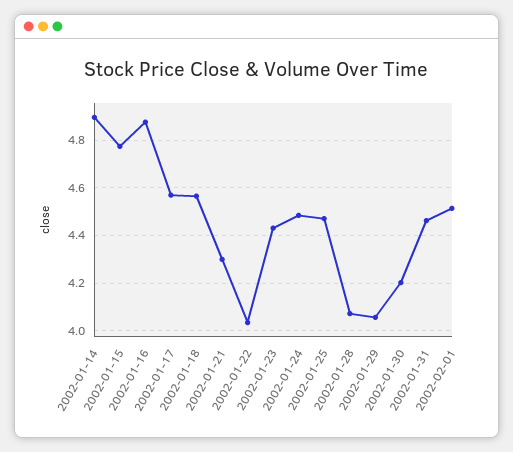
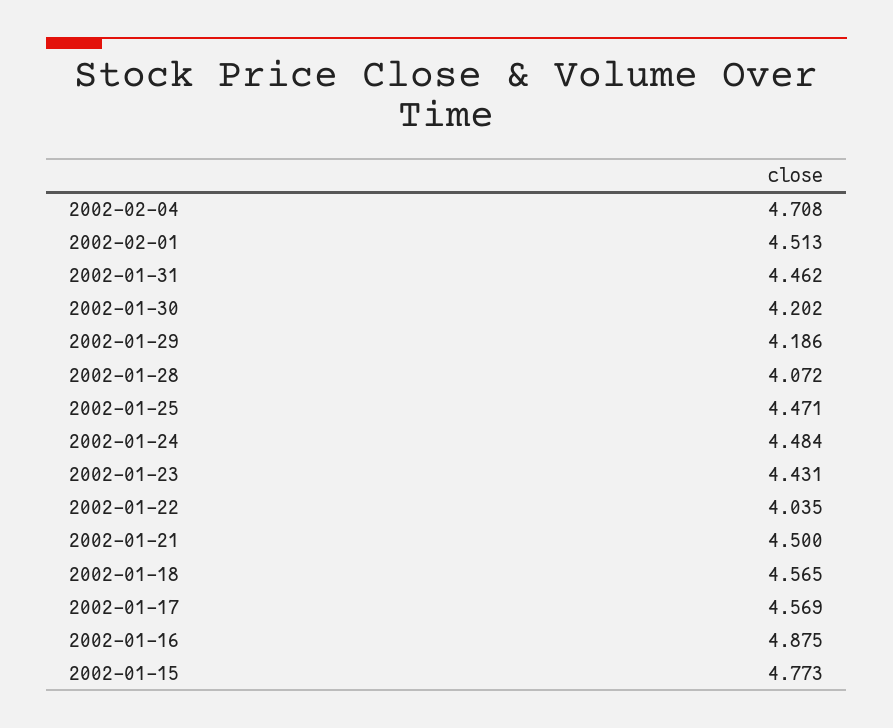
2002-01-14: 4.9 -> none
2002-01-21: 4.3 -> 4.5
2002-01-29: 4.05 -> 4.186
2002-02-04: none -> 4.708

